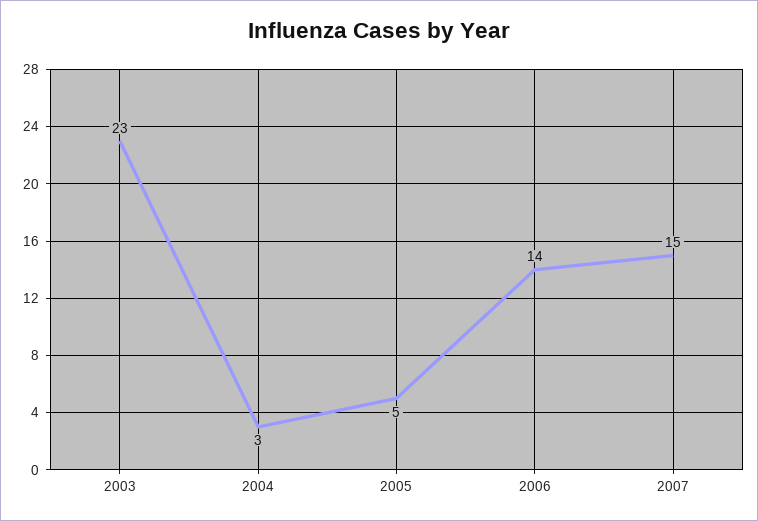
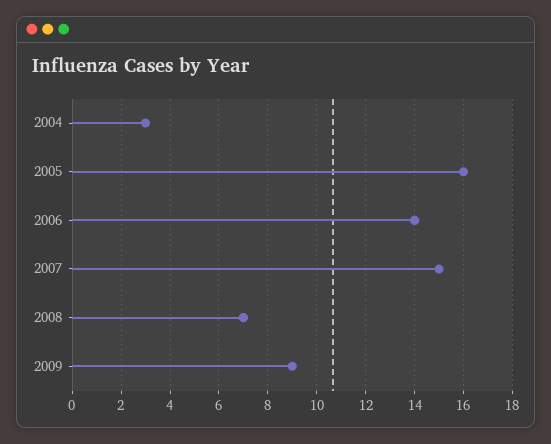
2003: 23 -> none
2005: 5 -> 16
2008: none -> 7
2009: none -> 9

